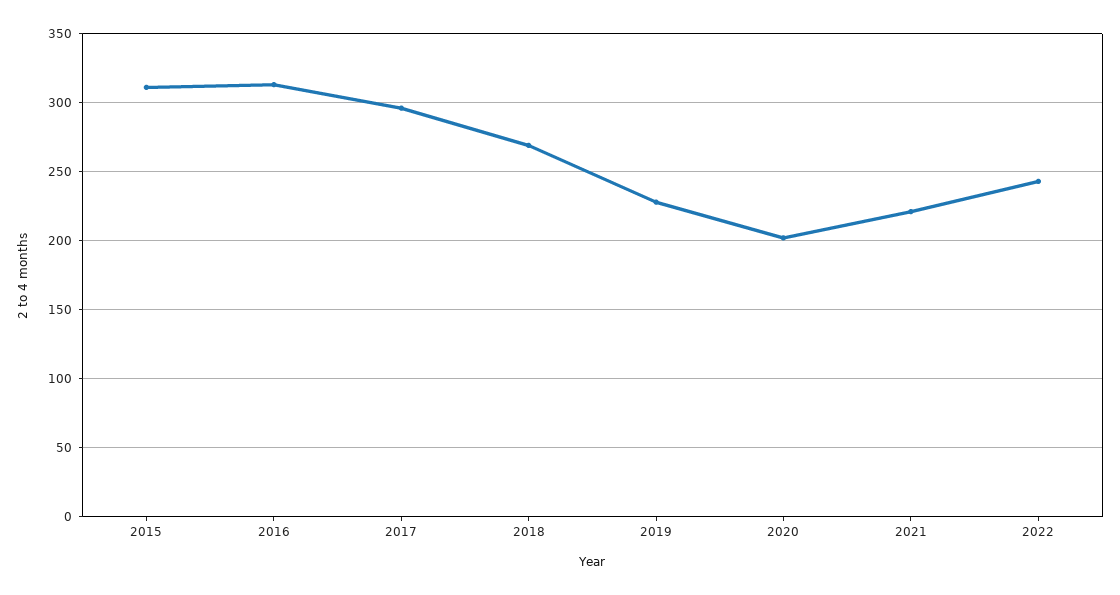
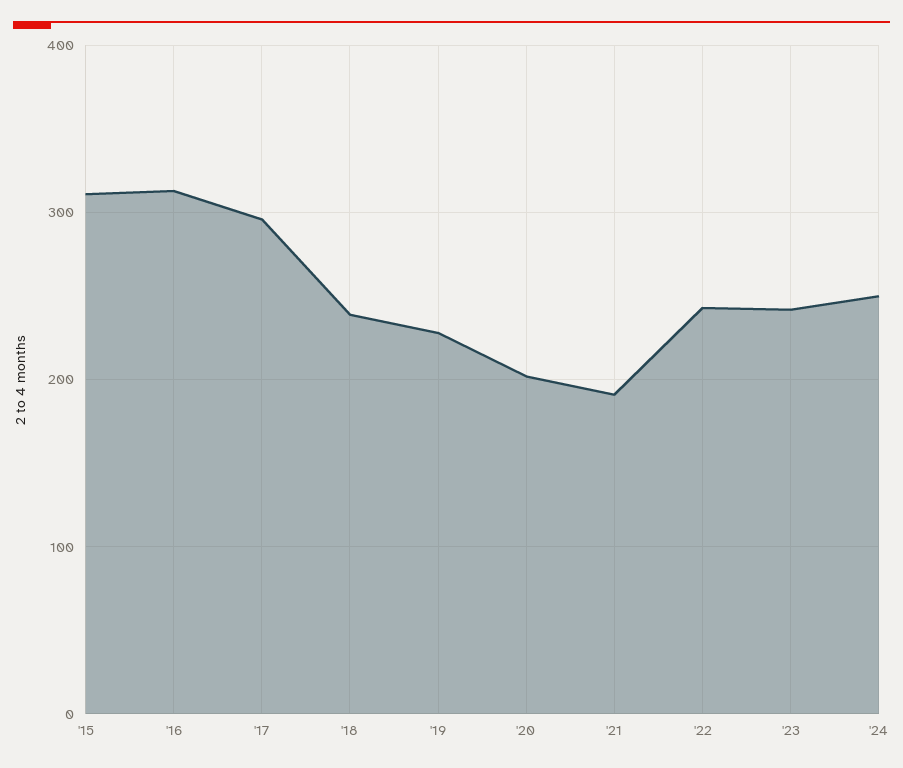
2018: 270 -> 240
2021: 220 -> 190
'23: none -> 240
'24: none -> 250

